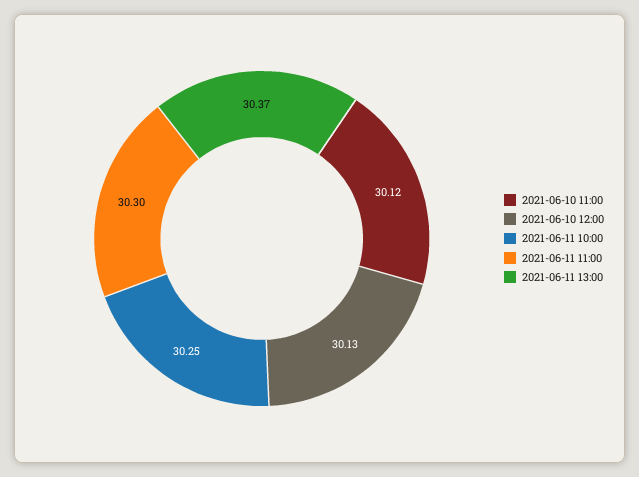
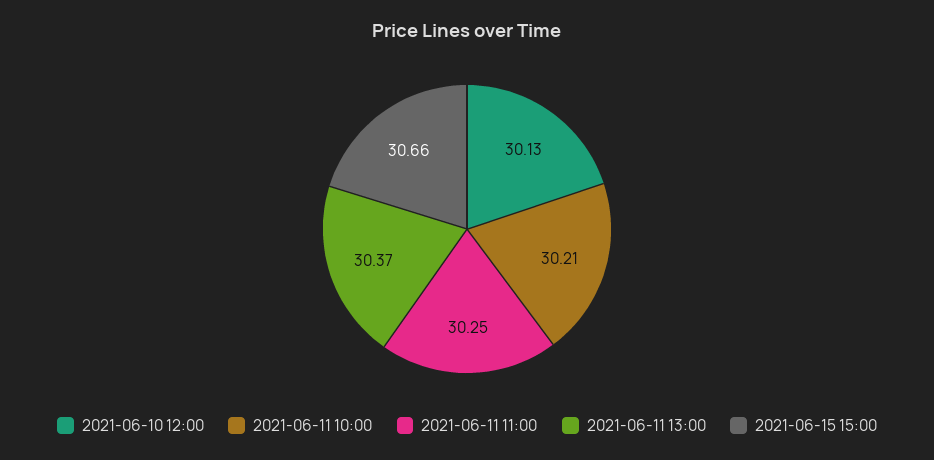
2021-06-10 11:00: 30.12 -> none
2021-06-11 10:00: 30.25 -> 30.21
2021-06-11 11:00: 30.3 -> 30.25
2021-06-15 15:00: none -> 30.66

